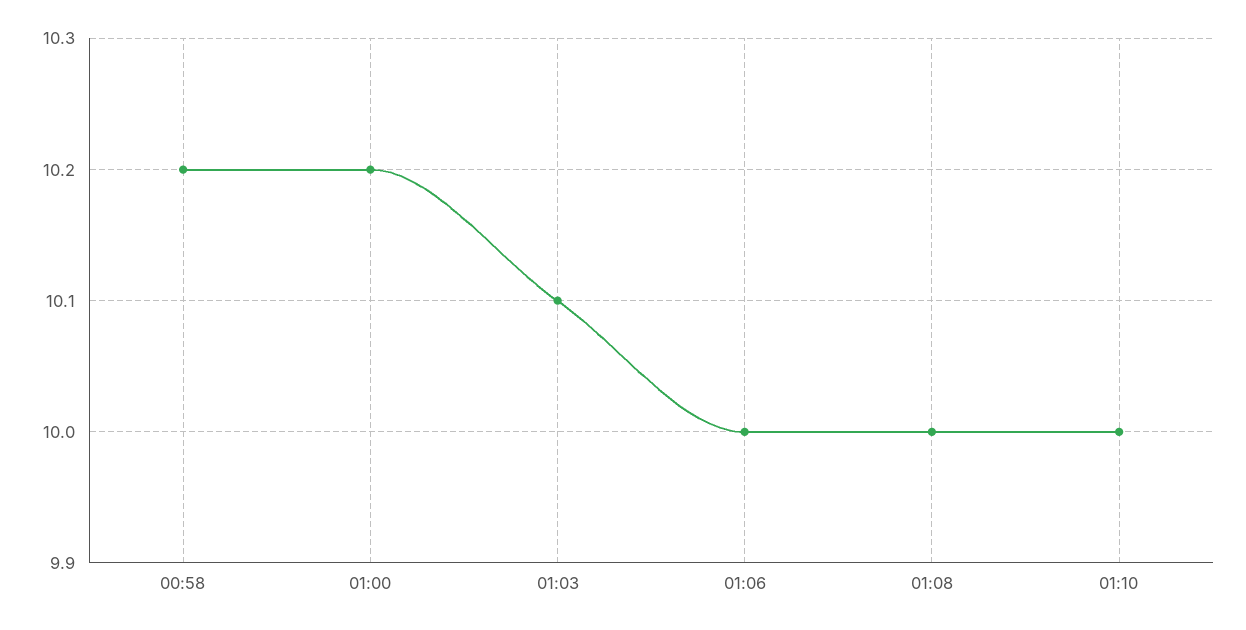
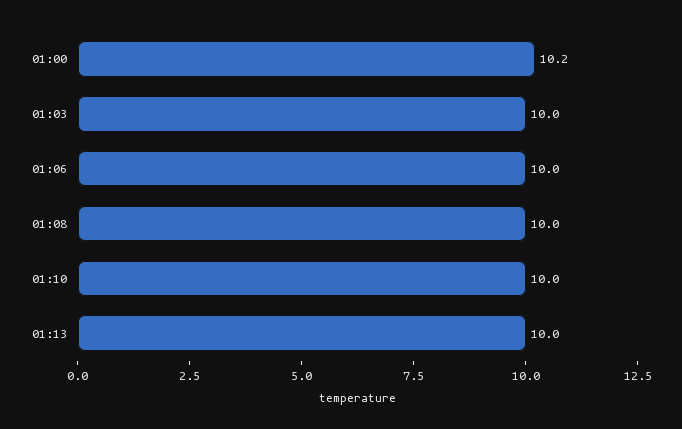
00:58: 10.2 -> none
01:03: 10.1 -> 10
01:13: none -> 10

